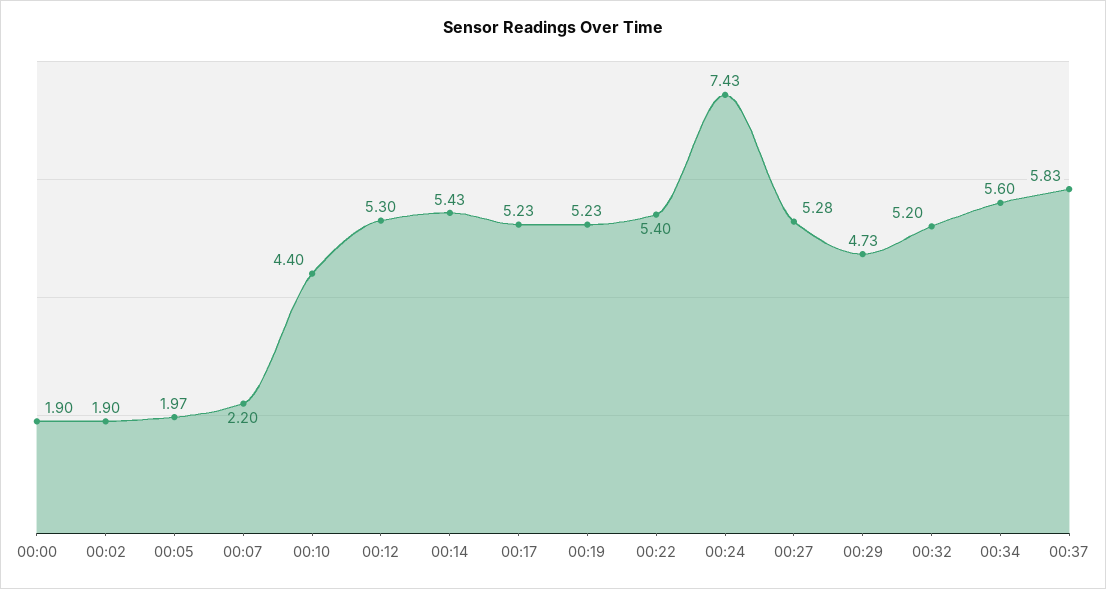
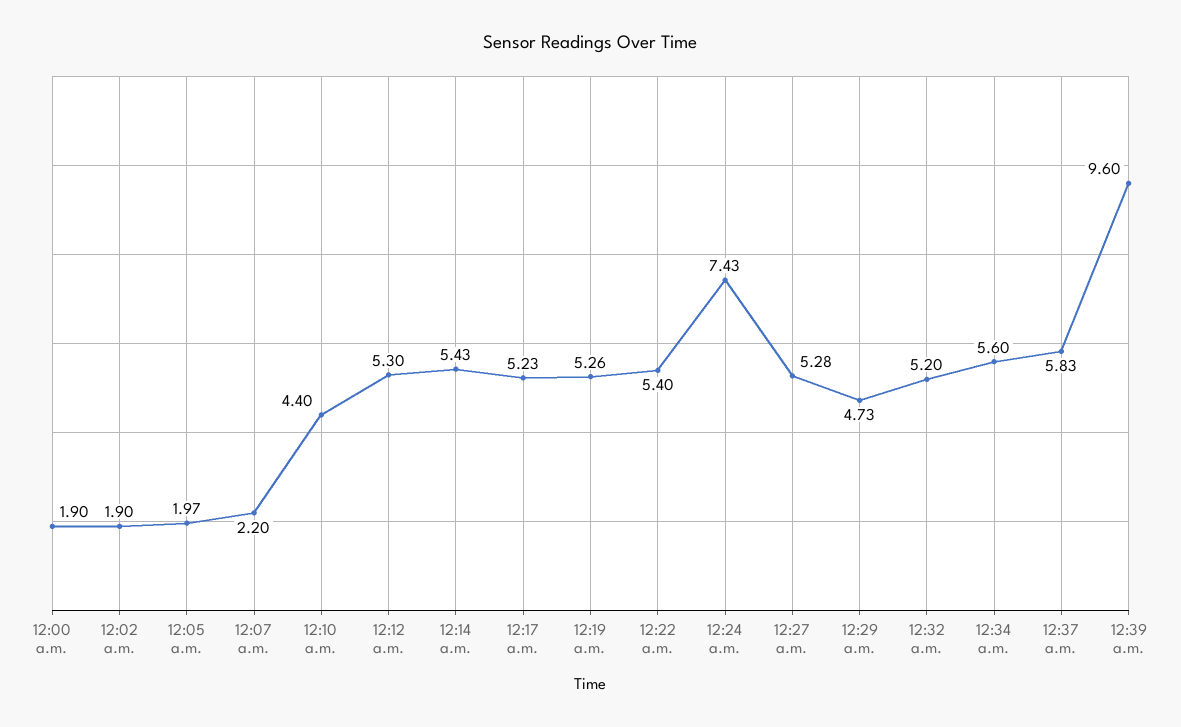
00:19: 5.23 -> 5.26
12:39 a.m.: none -> 9.6

